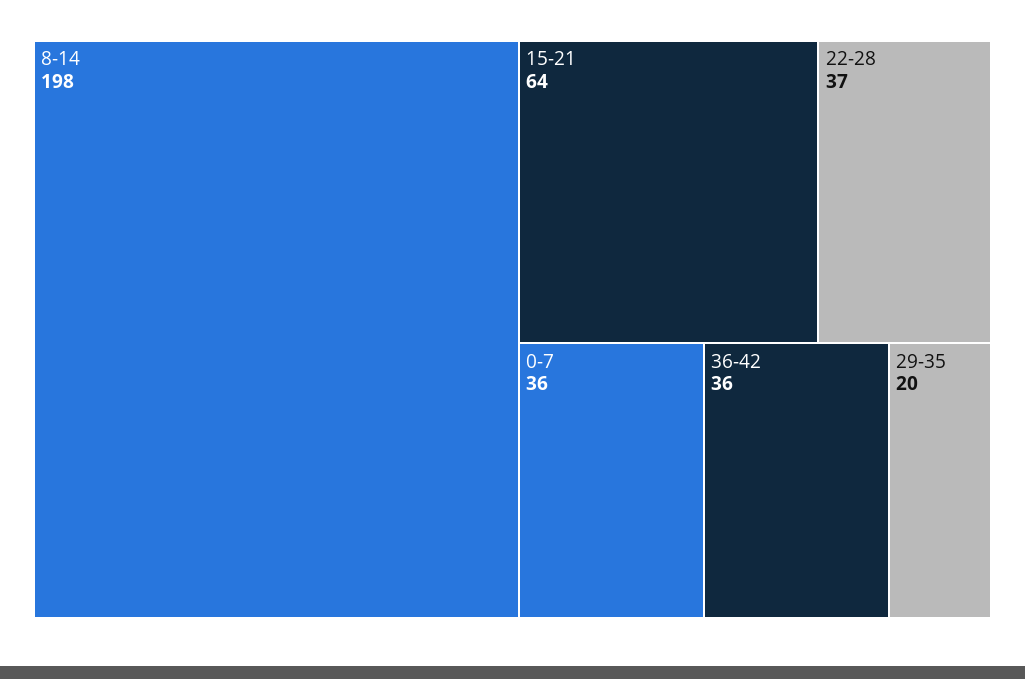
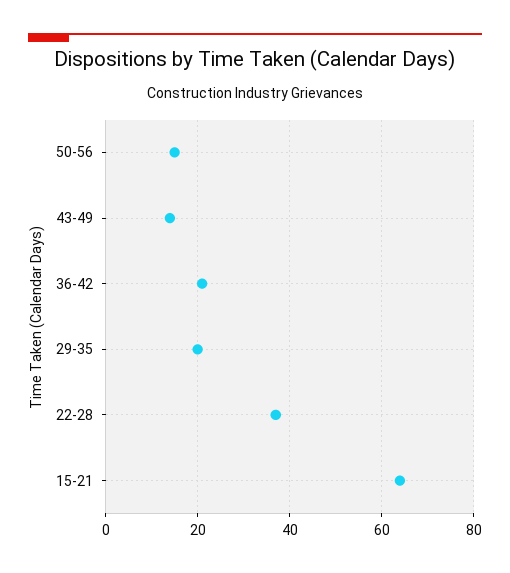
8-14: 198 -> none
0-7: 36 -> none
36-42: 36 -> 20
50-56: none -> 15
43-49: none -> 15

